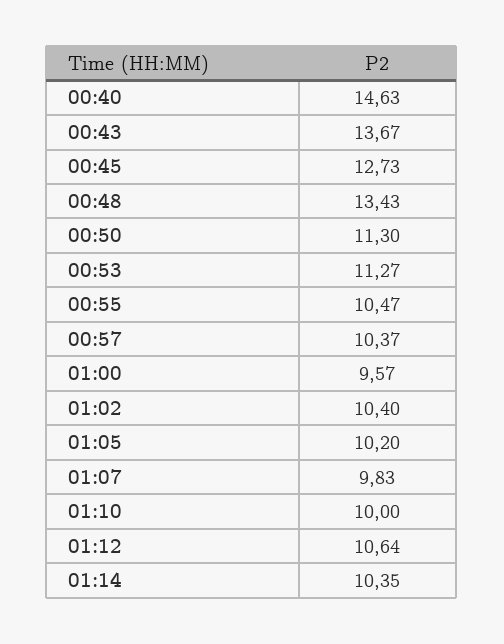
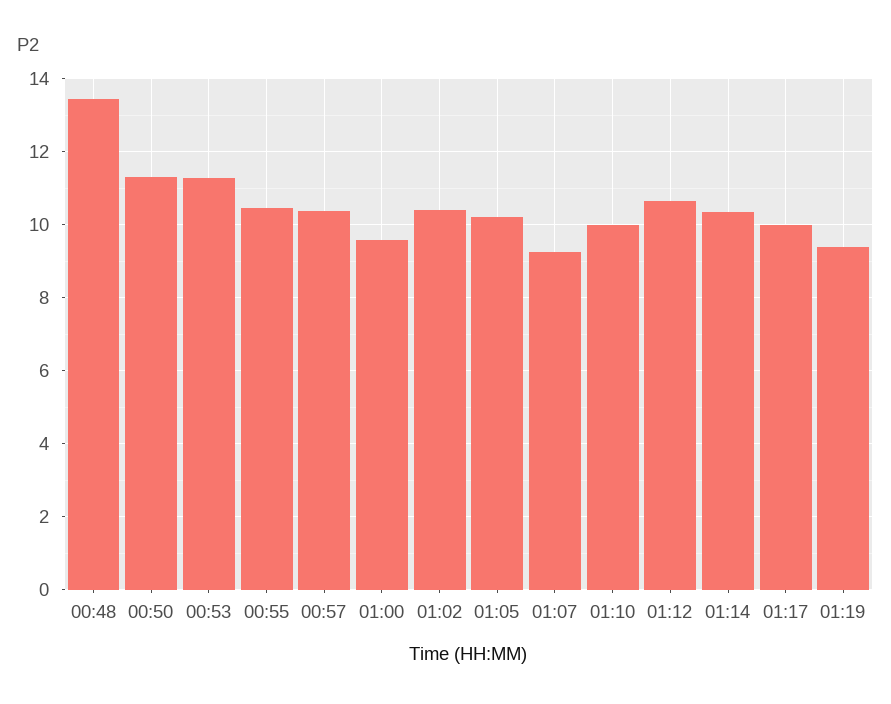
00:40: 14.63 -> none
00:43: 13.67 -> none
00:45: 12.73 -> none
01:07: 9.83 -> 9.2
01:17: none -> 10
01:19: none -> 9.4

